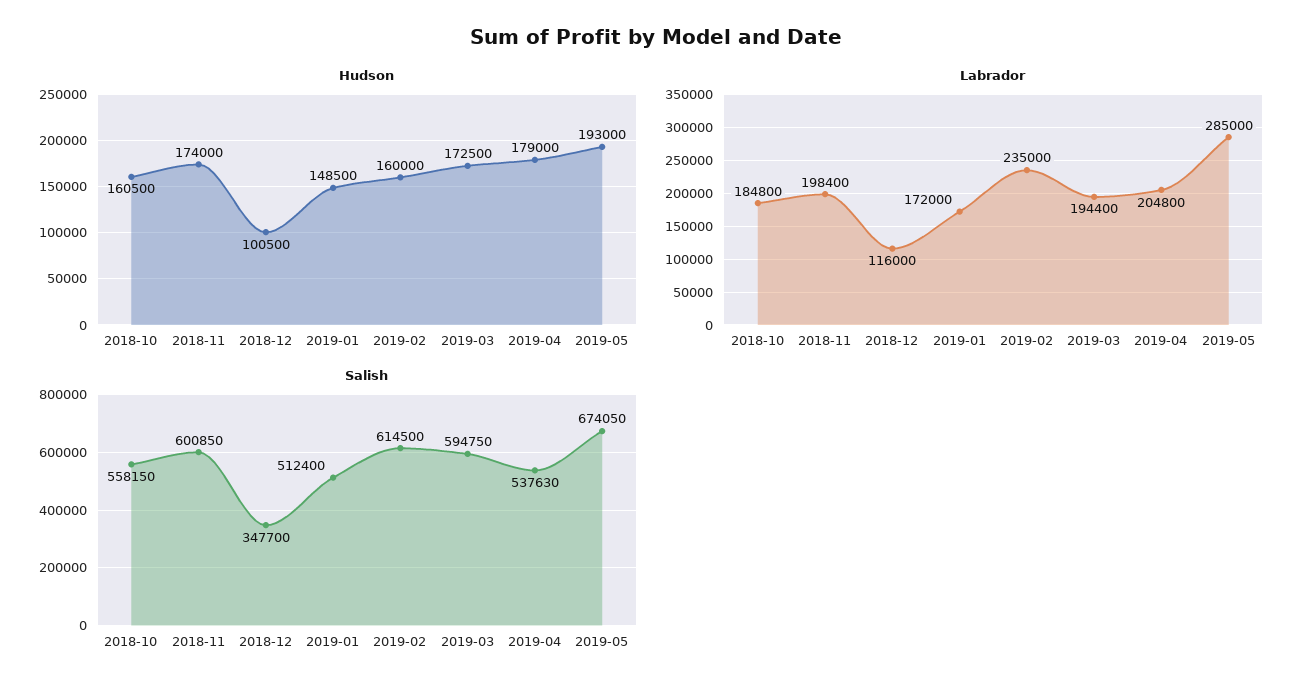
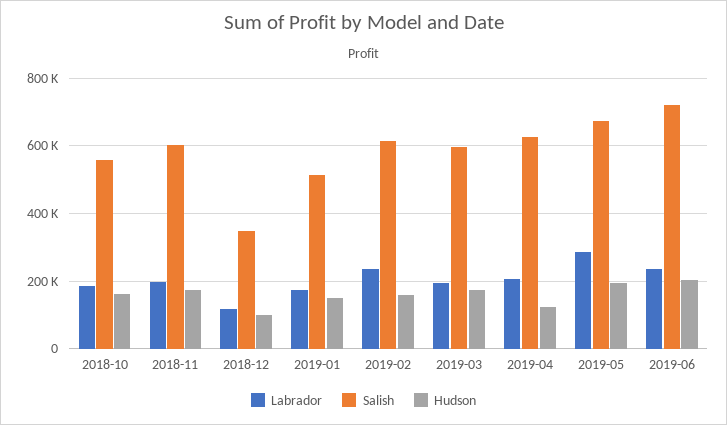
Hudson, 2019-04: 179000 -> 120000
Salish, 2019-04: 537630 -> 620000
Labrador, 2019-06: none -> 240000
Salish, 2019-06: none -> 720000
Hudson, 2019-06: none -> 200000

